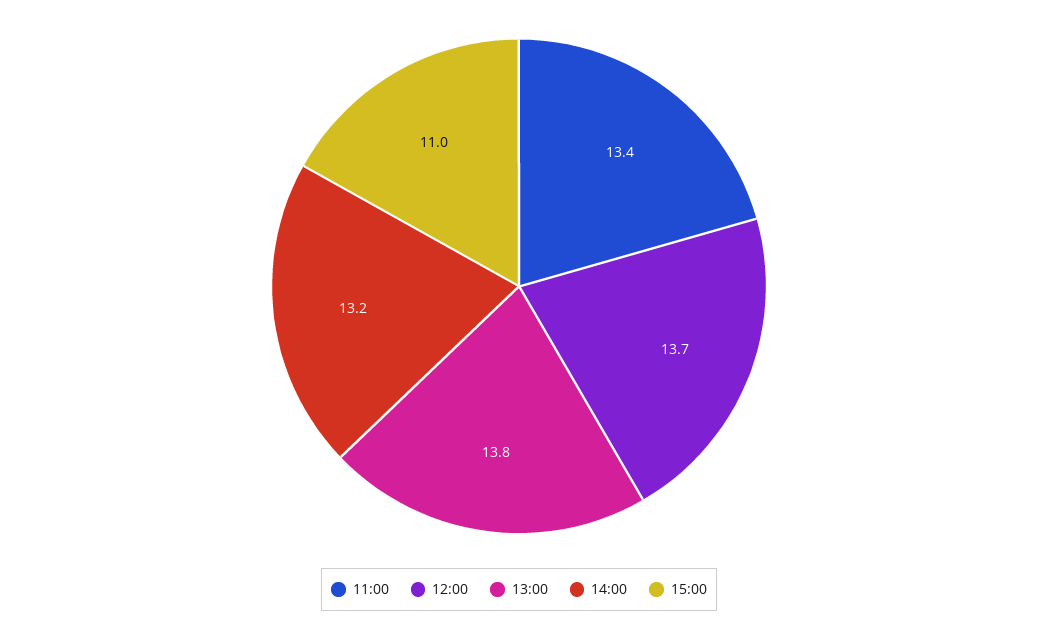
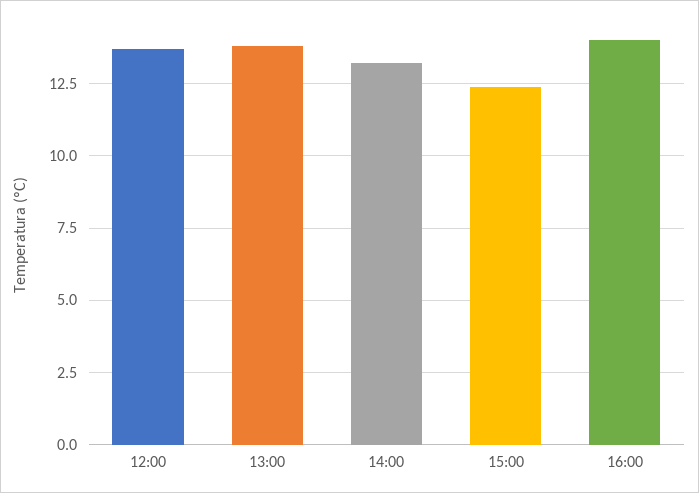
11:00: 13.4 -> none
15:00: 11 -> 12.5
16:00: none -> 14

